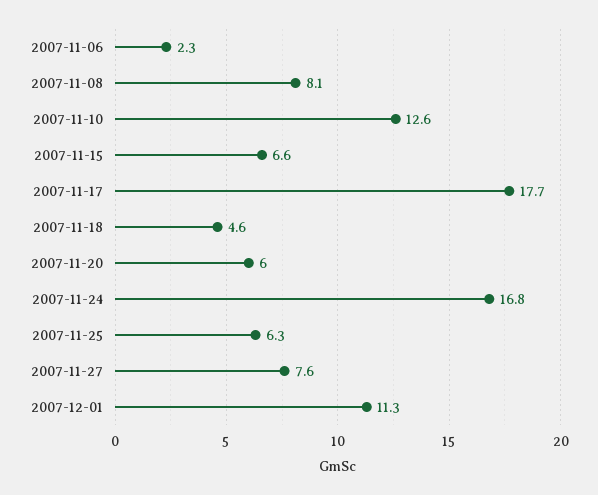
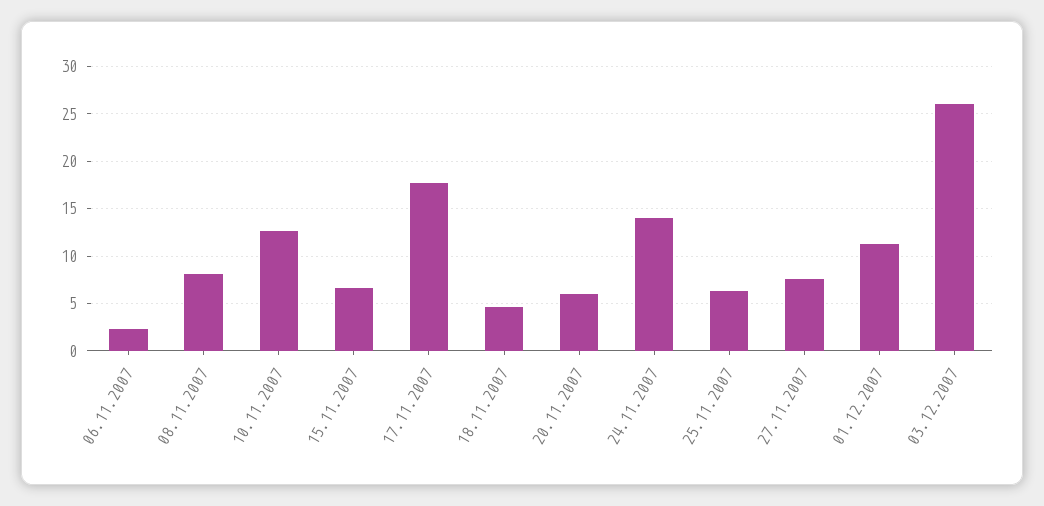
2007-11-24: 16.8 -> 14
03.12.2007: none -> 26

